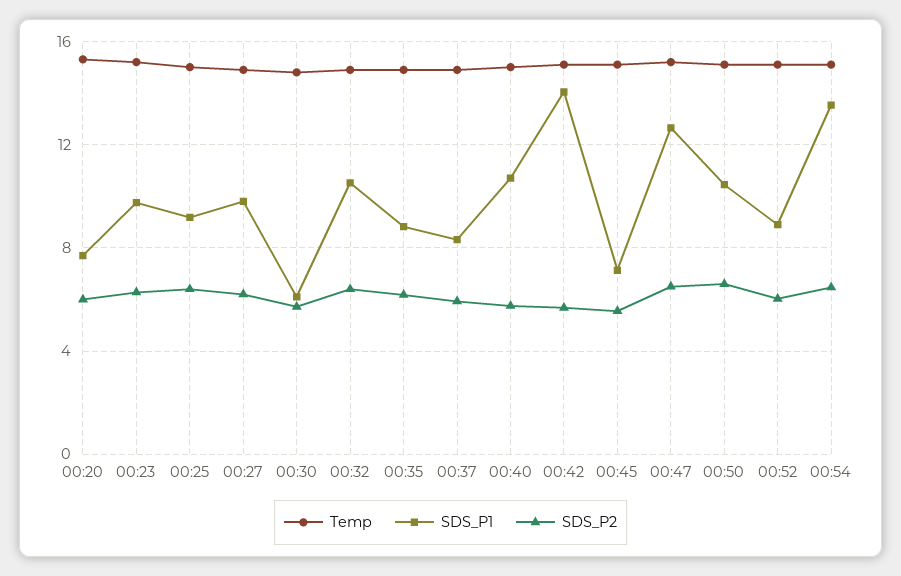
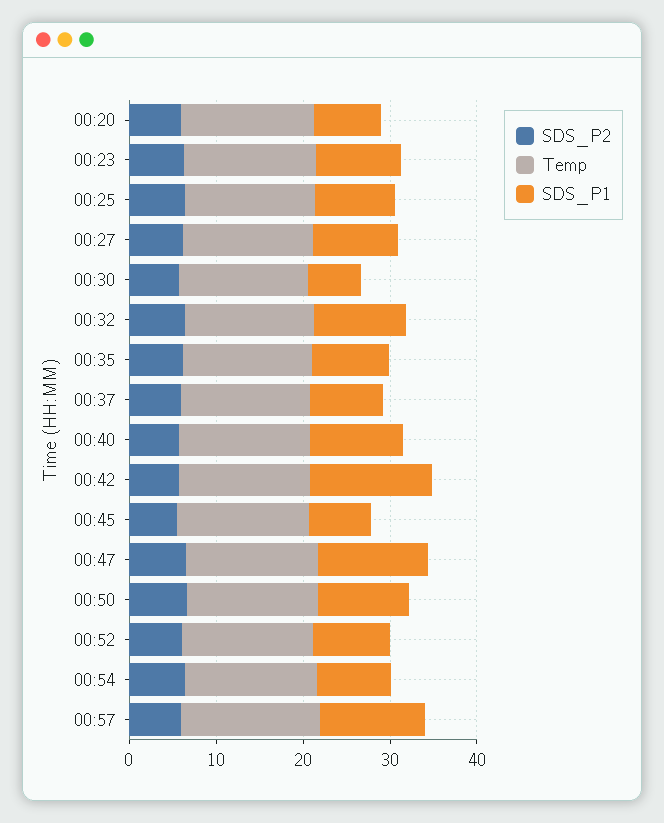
SDS_P1, 00:54: 13.5 -> 8
SDS_P2, 00:57: none -> 6
Temp, 00:57: none -> 16
SDS_P1, 00:57: none -> 12

